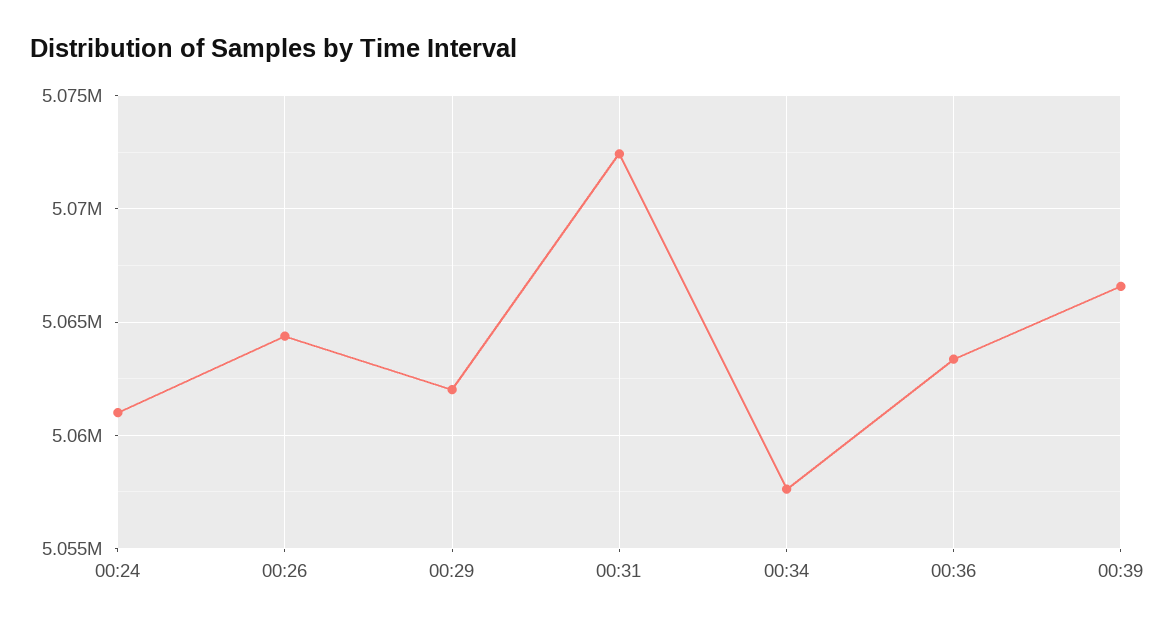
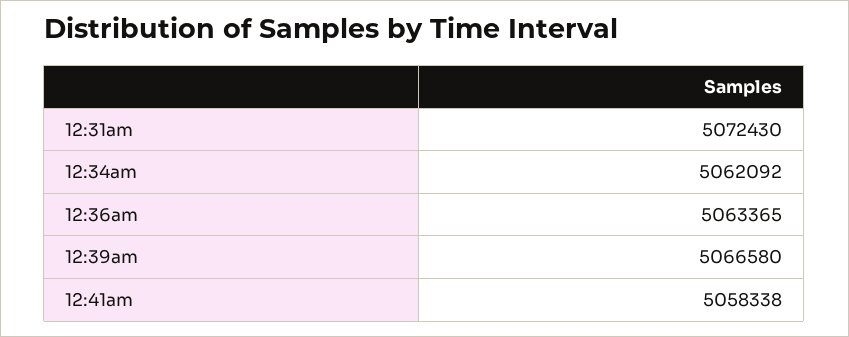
00:24: 5061000 -> none
00:26: 5064500 -> none
00:29: 5062000 -> none
00:34: 5057500 -> 5062092
12:41am: none -> 5058338

